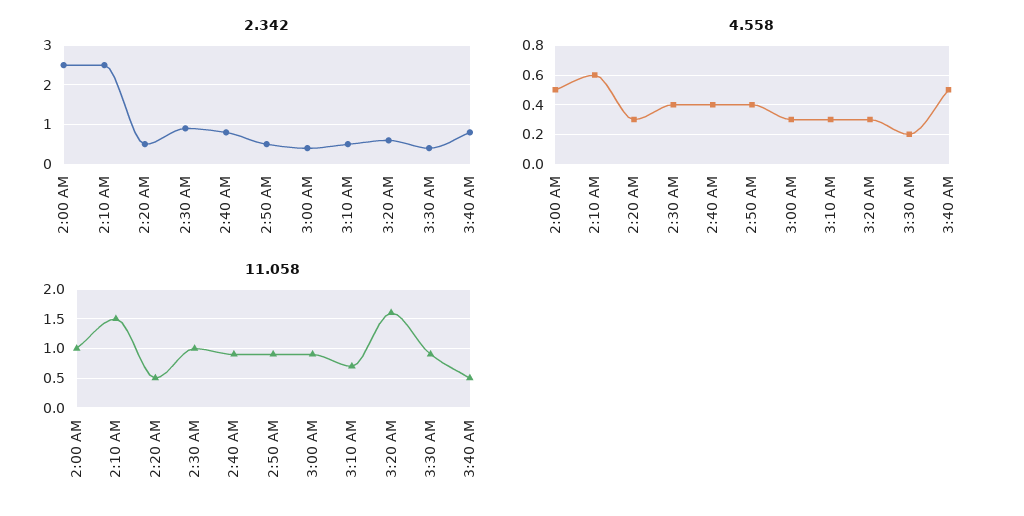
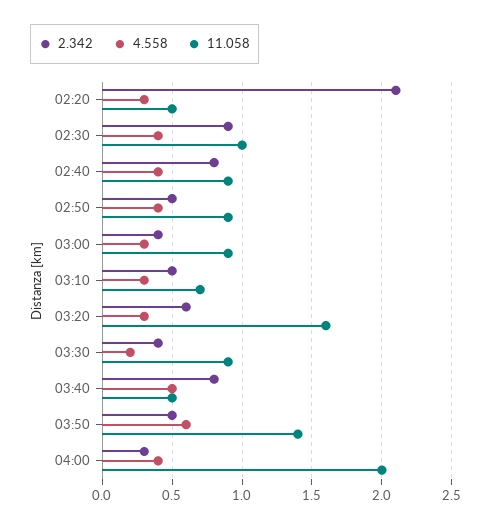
2.342, 2:00 AM: 2.5 -> none
2.342, 2:10 AM: 2.5 -> none
2.342, 2:20 AM: 0.5 -> 2.1
4.558, 2:00 AM: 0.5 -> none
4.558, 2:10 AM: 0.6 -> none
11.058, 2:00 AM: 1 -> none
11.058, 2:10 AM: 1.5 -> none
2.342, 03:50: none -> 0.5
4.558, 03:50: none -> 0.6
11.058, 03:50: none -> 1.4
2.342, 04:00: none -> 0.3
4.558, 04:00: none -> 0.4
11.058, 04:00: none -> 2

